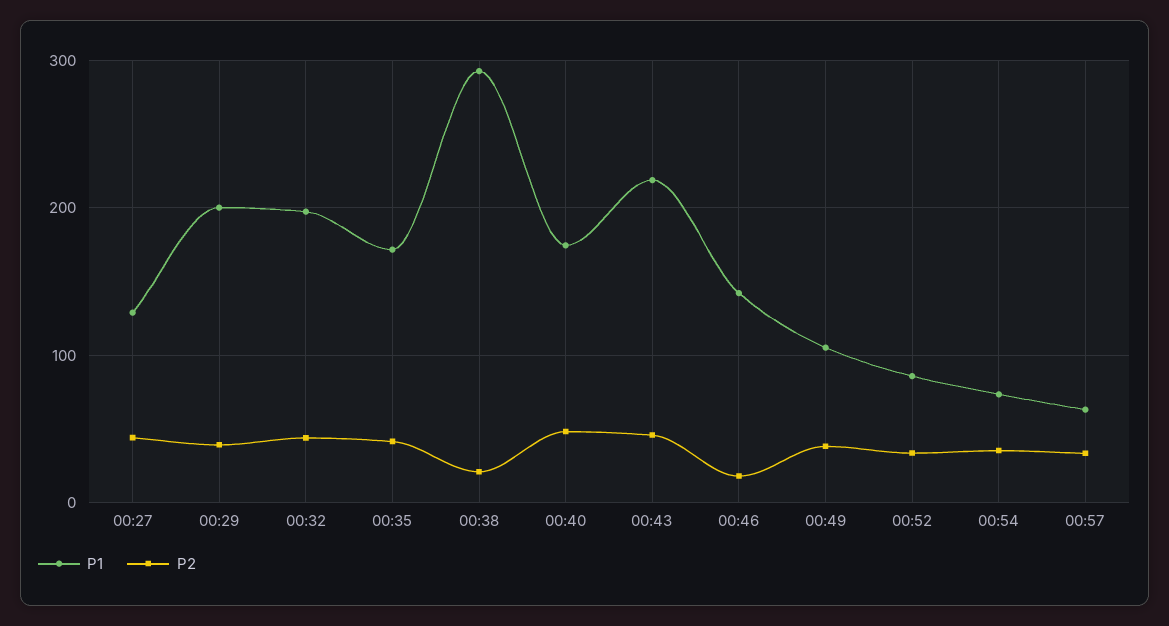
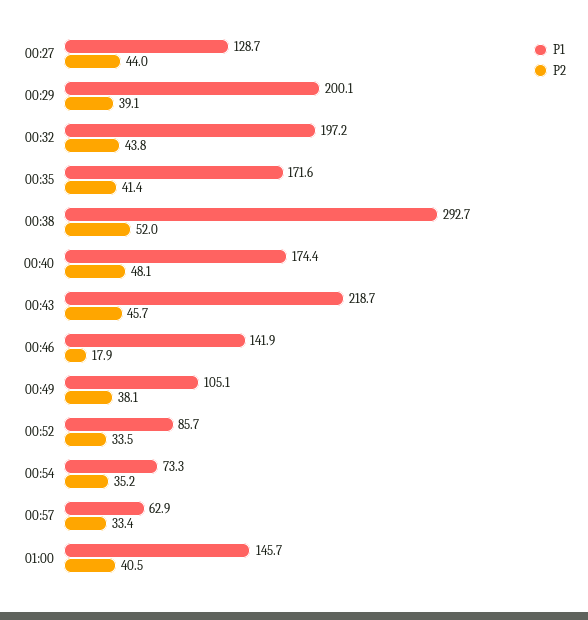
P2, 00:38: 20 -> 52
P1, 01:00: none -> 145.7
P2, 01:00: none -> 40.5

